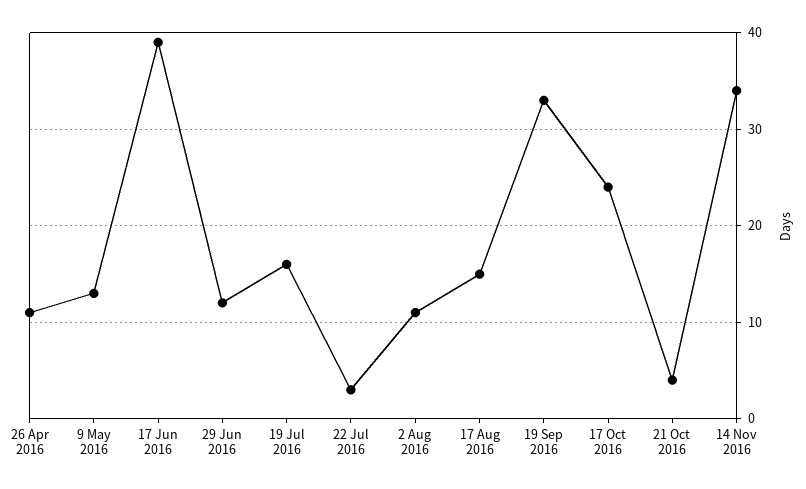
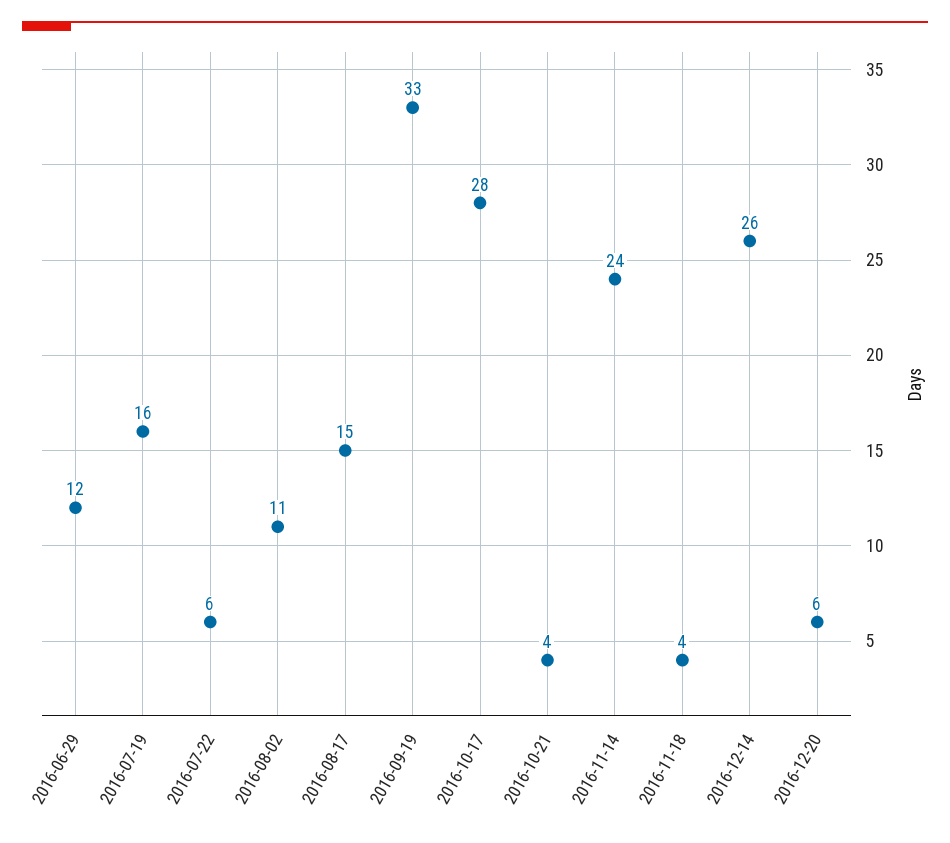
26 Apr 2016: 11 -> none
9 May 2016: 13 -> none
17 Jun 2016: 39 -> none
22 Jul 2016: 3 -> 6
17 Oct 2016: 24 -> 28
14 Nov 2016: 34 -> 24
2016-11-18: none -> 4
2016-12-14: none -> 26
2016-12-20: none -> 6

